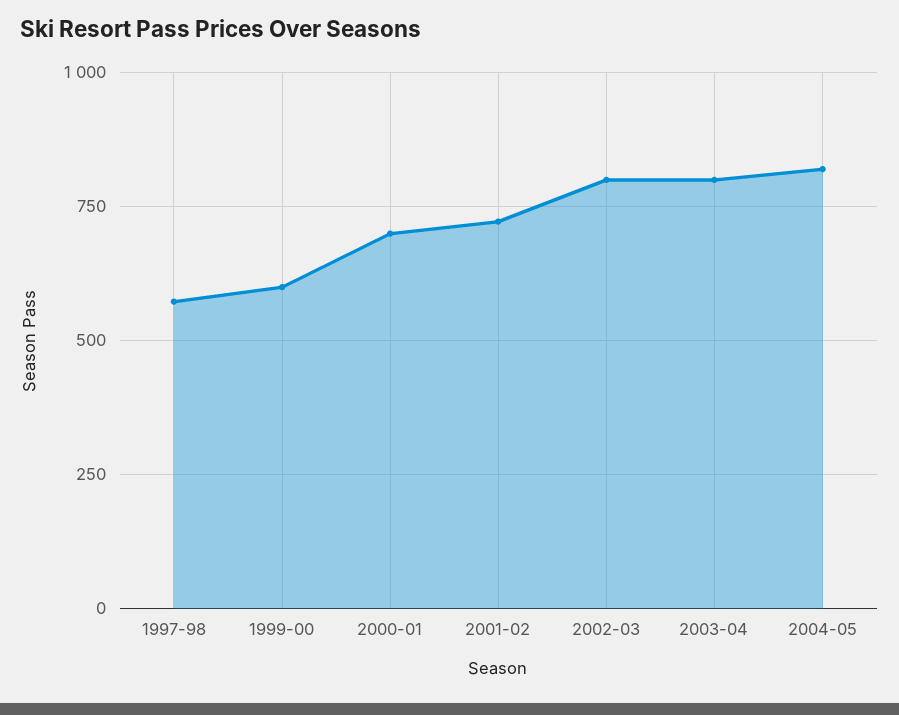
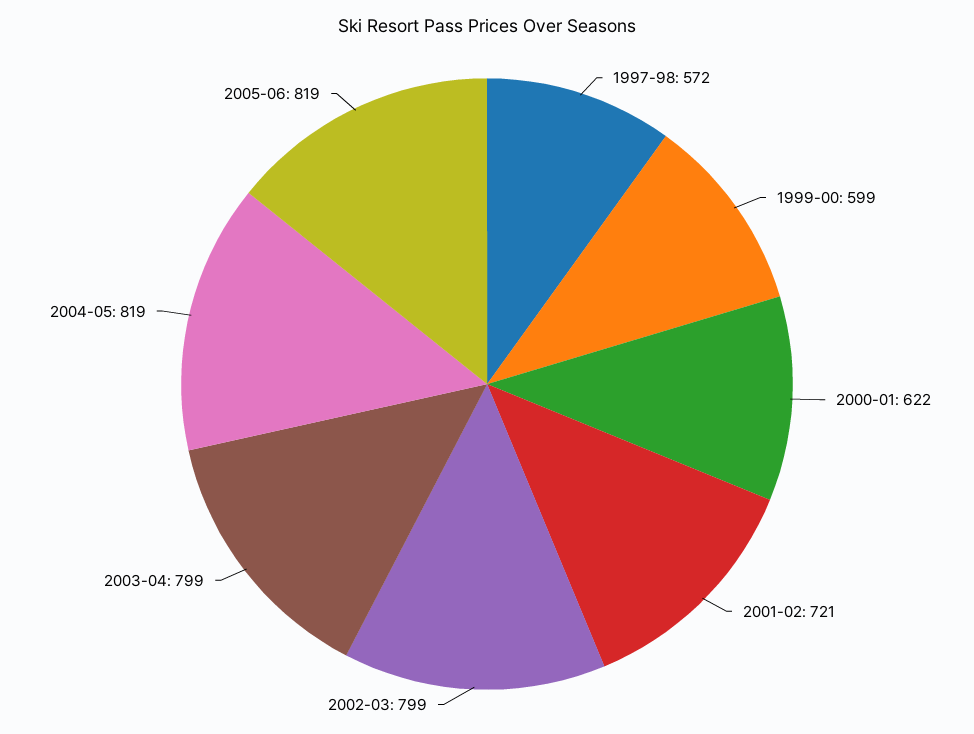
2000-01: 700 -> 622
2005-06: none -> 819

